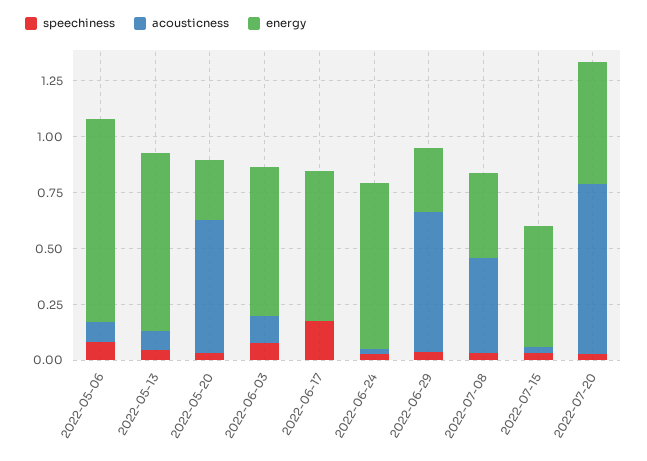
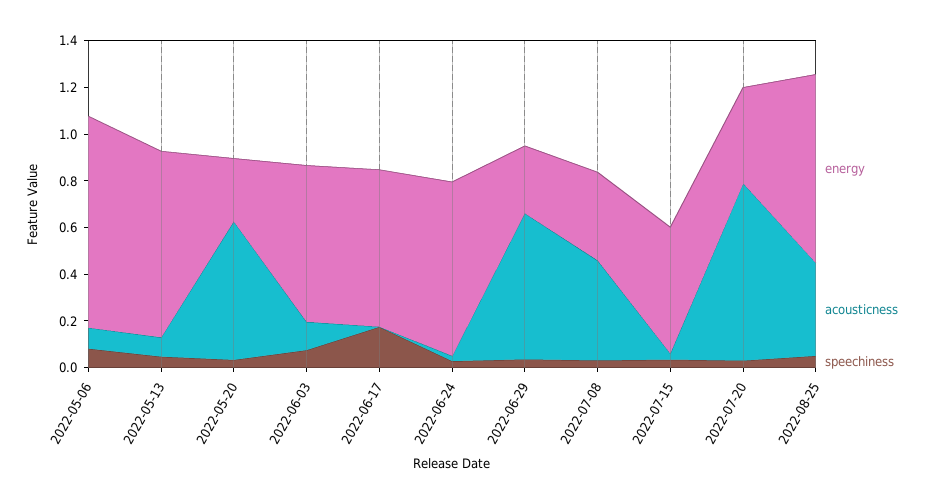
energy, 2022-07-20: 0.55 -> 0.4
energy, 2022-08-25: none -> 0.8
acousticness, 2022-08-25: none -> 0.4
speechiness, 2022-08-25: none -> 0.05

